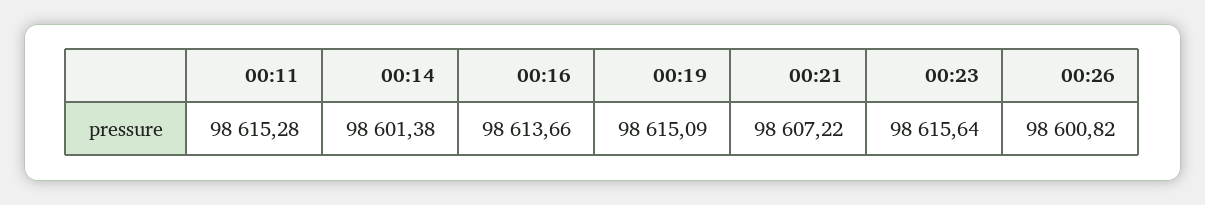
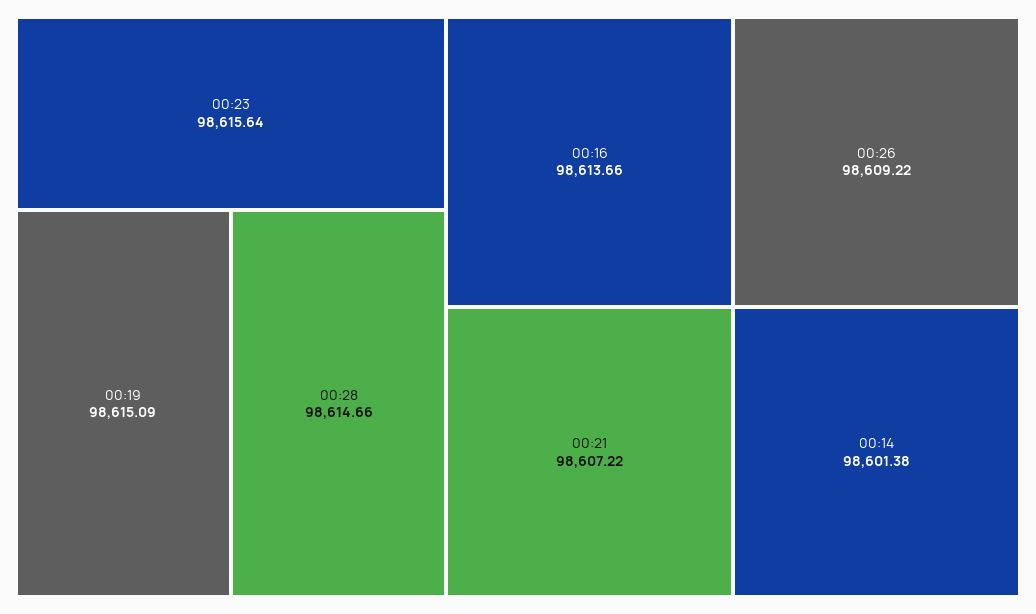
00:11: 98615.28 -> none
00:26: 98600.82 -> 98609.22
00:28: none -> 98614.66

